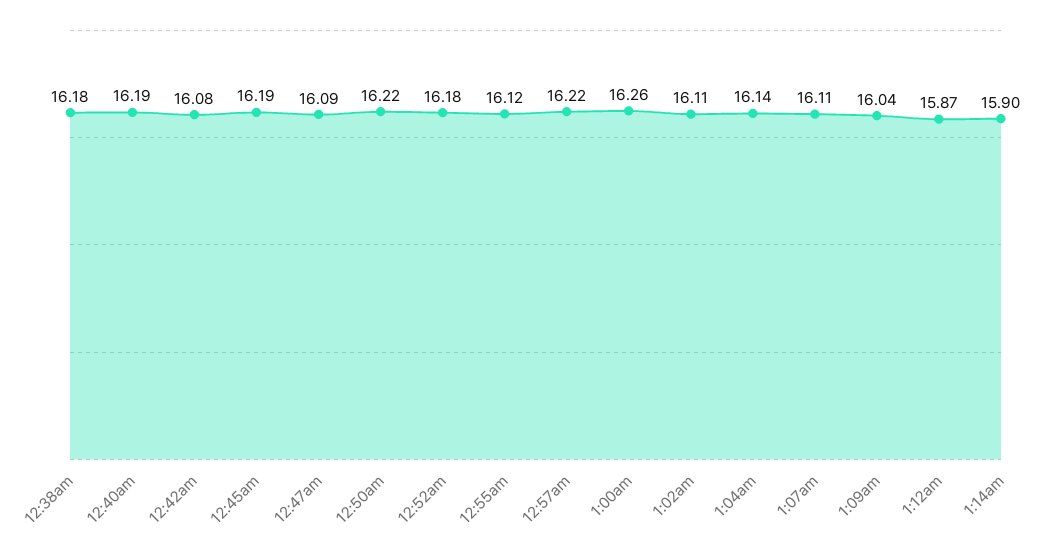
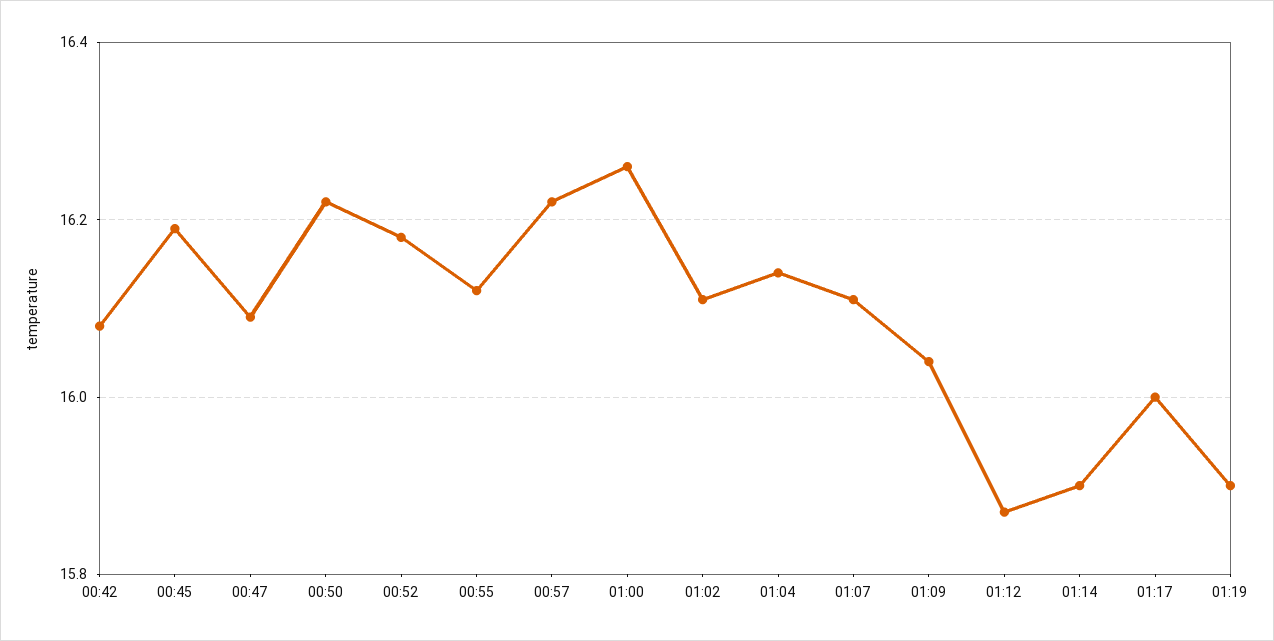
12:38am: 16.18 -> none
12:40am: 16.19 -> none
01:17: none -> 16
01:19: none -> 15.9

